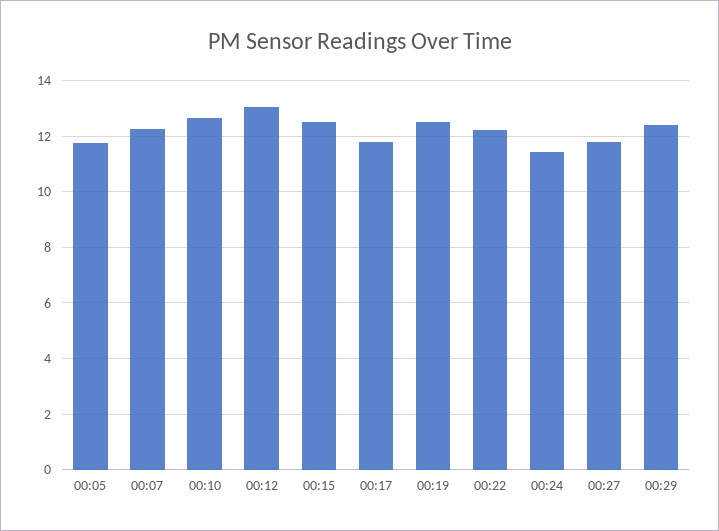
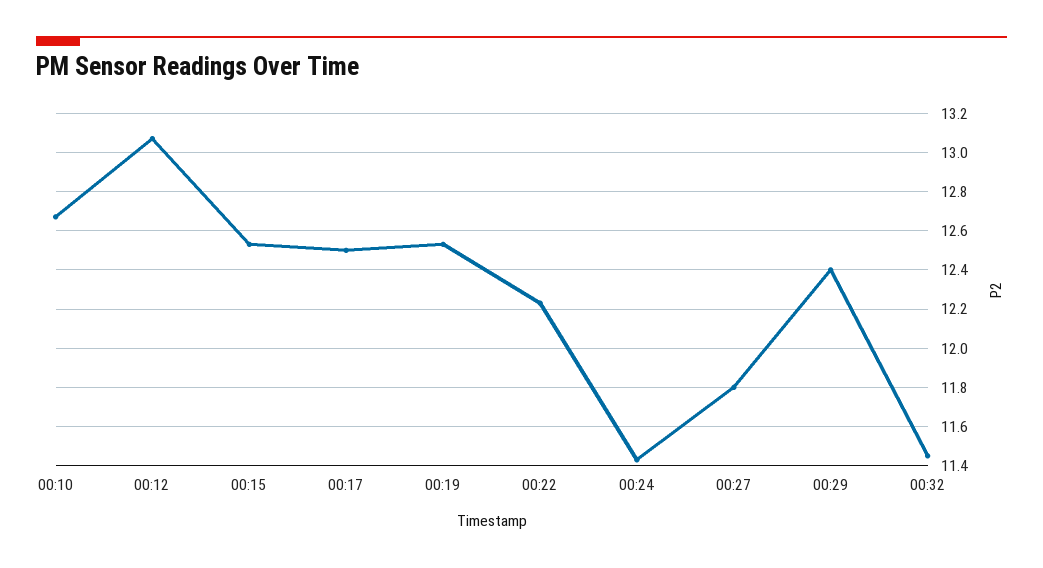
00:05: 11.75 -> none
00:07: 12.25 -> none
00:17: 11.75 -> 12.5
00:32: none -> 11.45

